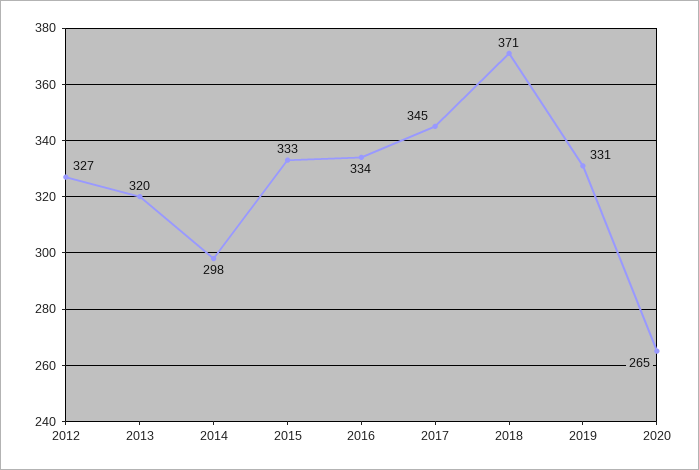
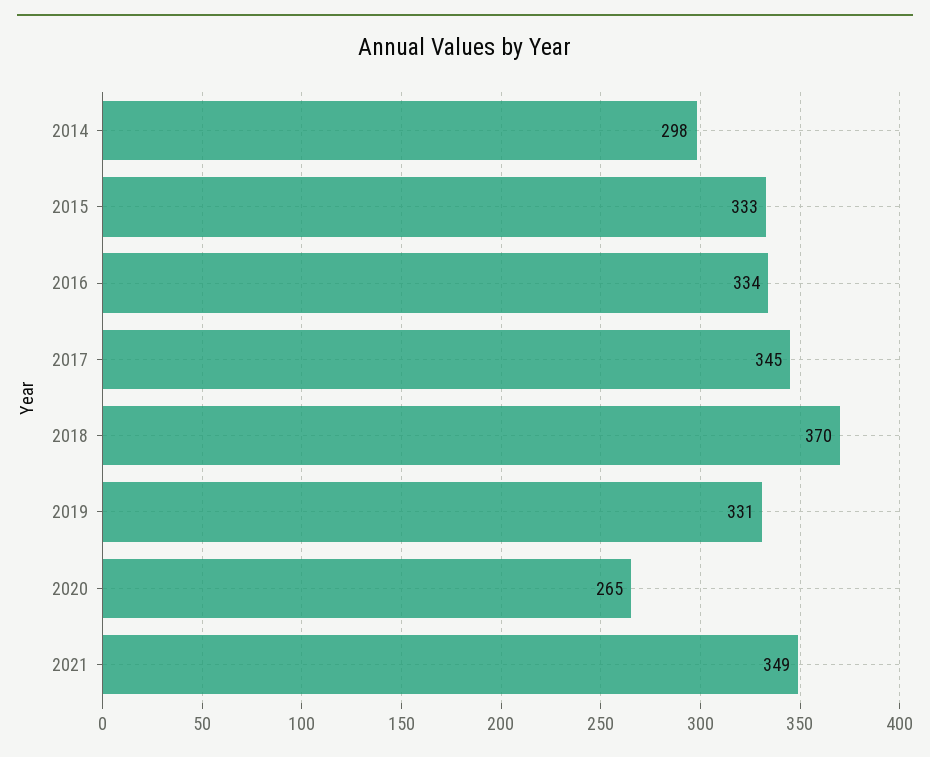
2012: 327 -> none
2013: 320 -> none
2018: 371 -> 370
2021: none -> 349

